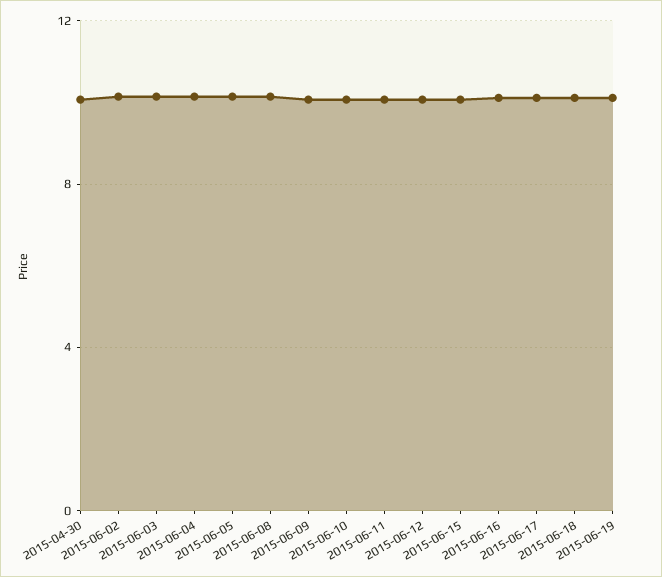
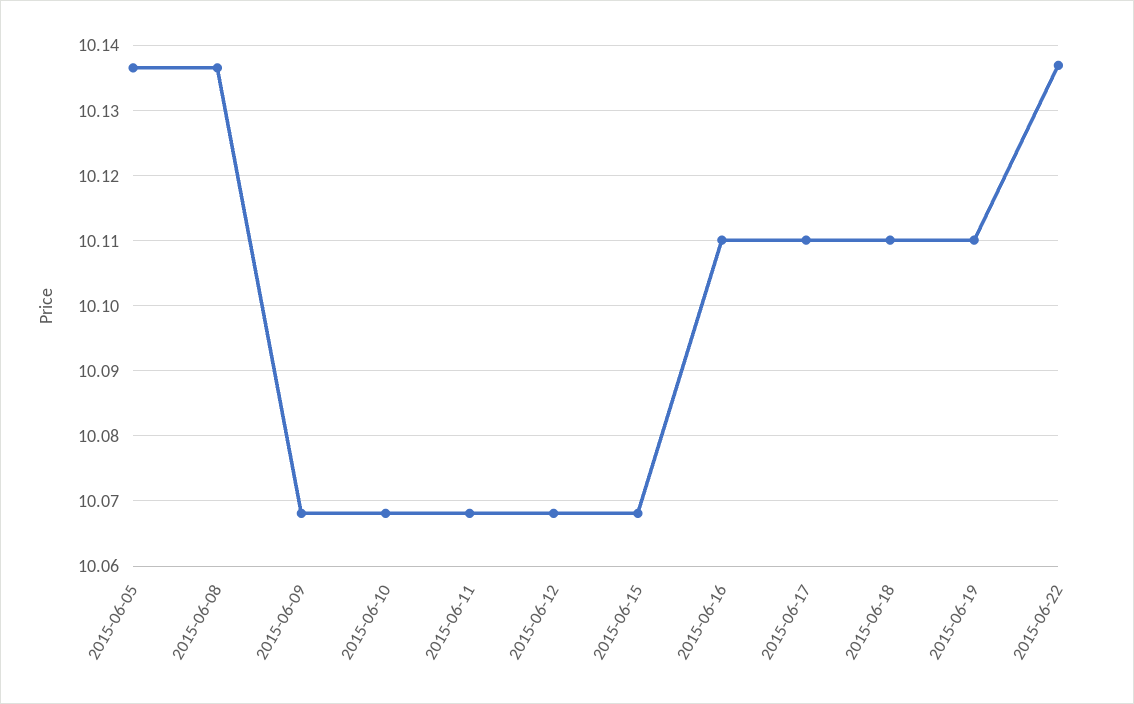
2015-04-30: 10 -> none
2015-06-02: 10 -> none
2015-06-03: 10 -> none
2015-06-04: 10 -> none
2015-06-22: none -> 10.137

